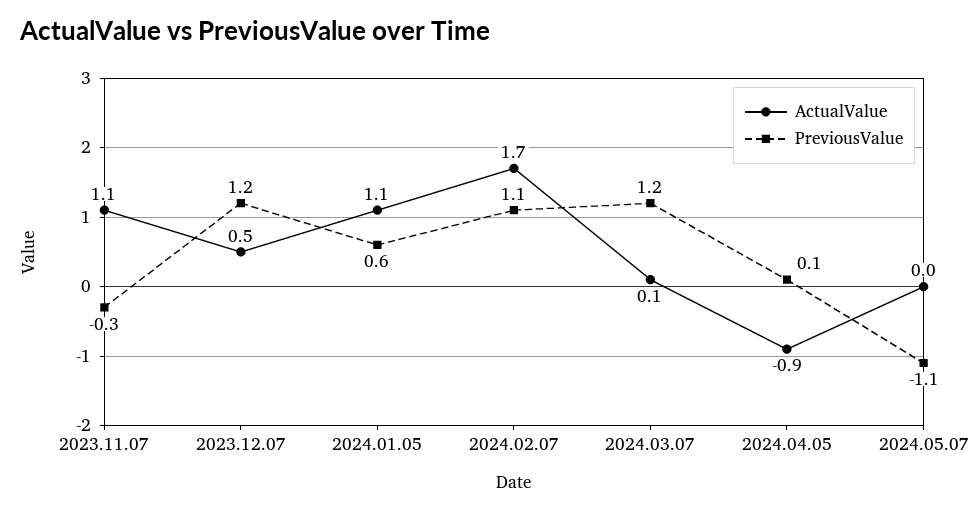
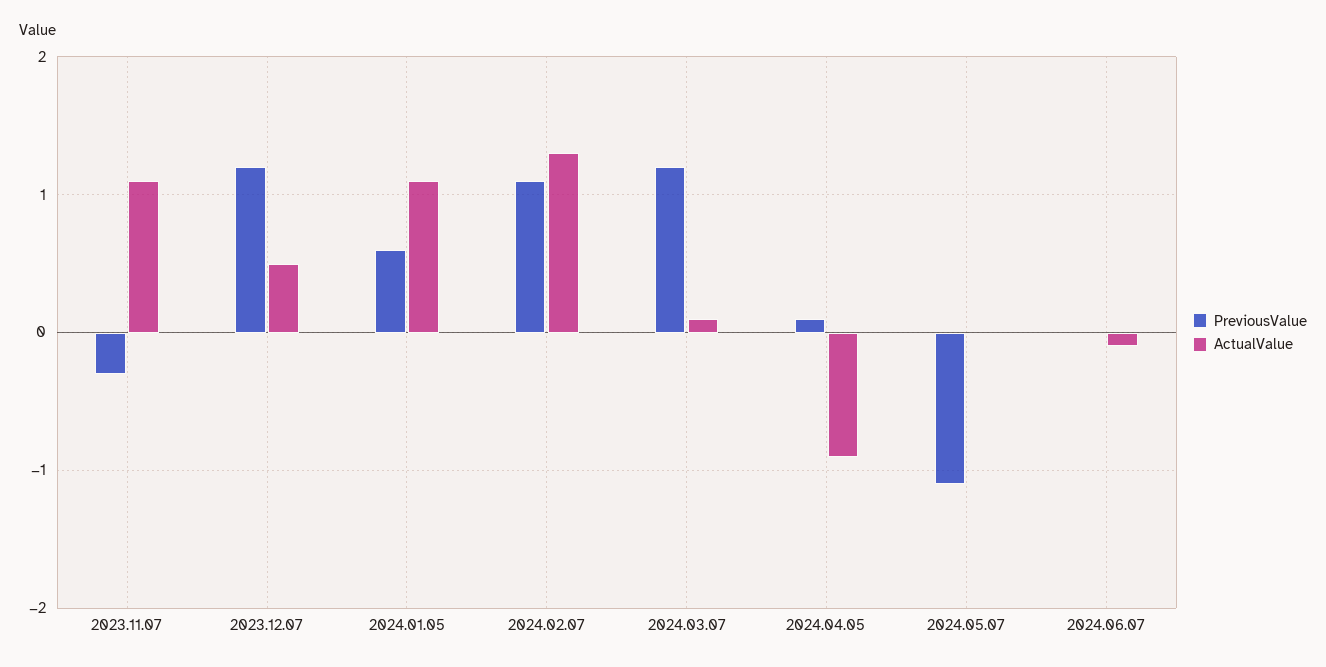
ActualValue, 2024.02.07: 1.7 -> 1.3
PreviousValue, 2024.06.07: none -> 0
ActualValue, 2024.06.07: none -> -0.1

